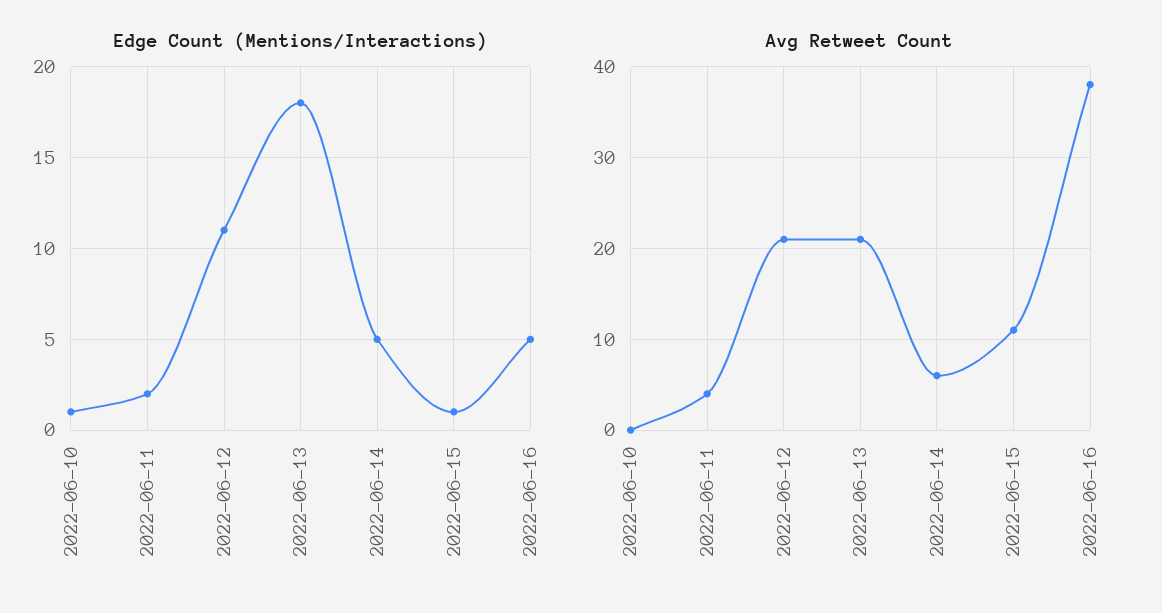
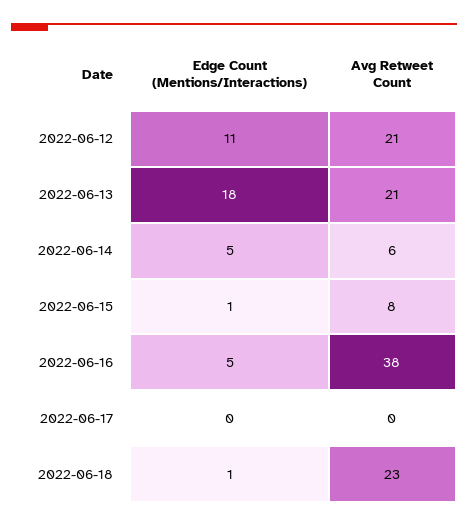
Edge Count (Mentions/Interactions), 2022-06-10: 1 -> none
Edge Count (Mentions/Interactions), 2022-06-11: 2 -> none
Avg Retweet Count, 2022-06-10: 0 -> none
Avg Retweet Count, 2022-06-11: 4 -> none
Avg Retweet Count, 2022-06-15: 11 -> 8
Edge Count (Mentions/Interactions), 2022-06-17: none -> 0
Avg Retweet Count, 2022-06-17: none -> 0
Edge Count (Mentions/Interactions), 2022-06-18: none -> 1
Avg Retweet Count, 2022-06-18: none -> 23

